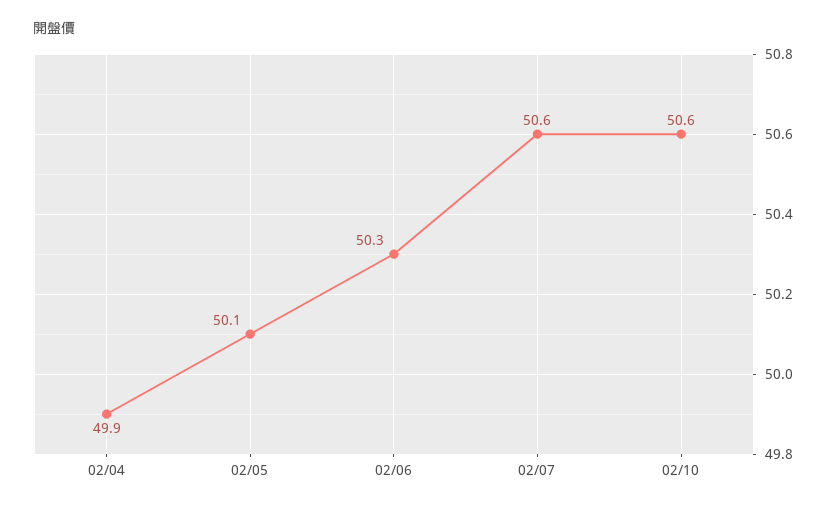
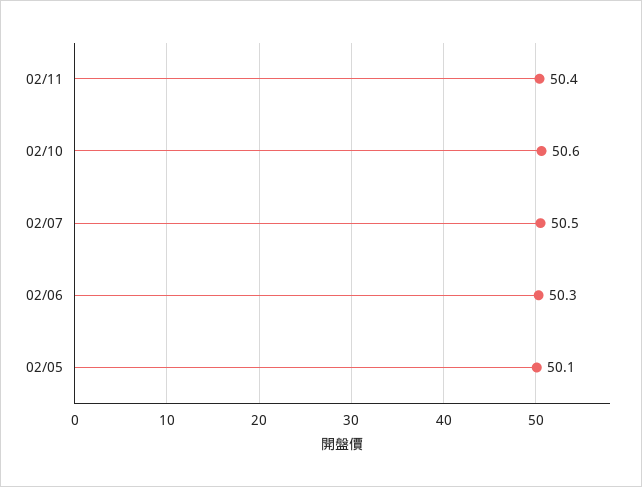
02/04: 49.9 -> none
02/07: 50.6 -> 50.5
02/11: none -> 50.4

